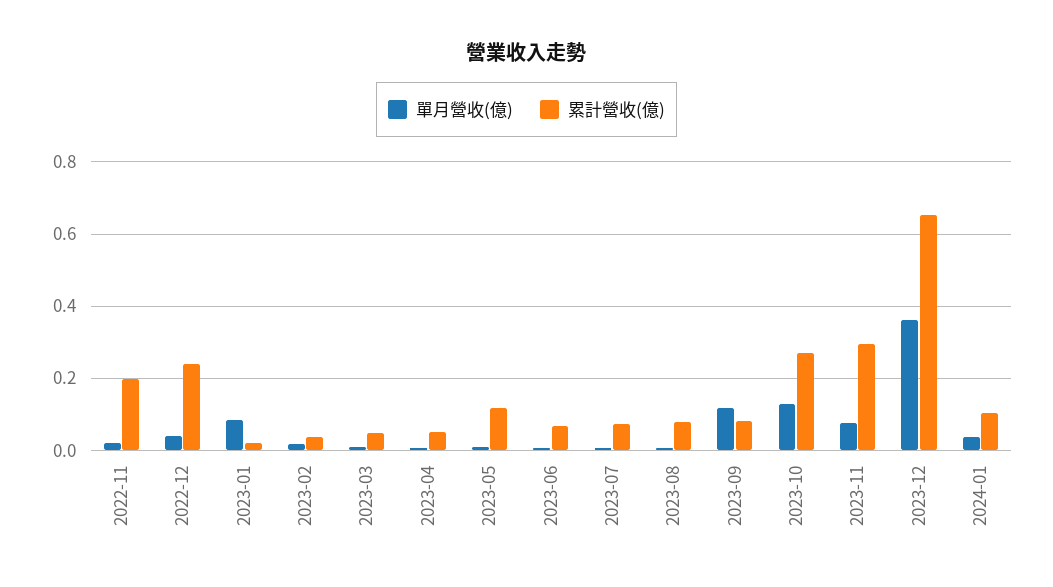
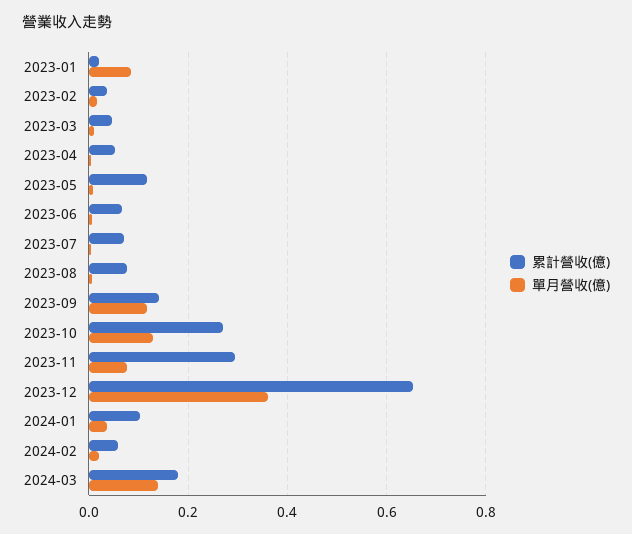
單月營收(億), 2022-11: 0.02 -> none
累計營收(億), 2022-11: 0.2 -> none
單月營收(億), 2022-12: 0.04 -> none
累計營收(億), 2022-12: 0.24 -> none
累計營收(億), 2023-09: 0.08 -> 0.14
累計營收(億), 2024-02: none -> 0.06
單月營收(億), 2024-02: none -> 0.02
累計營收(億), 2024-03: none -> 0.18
單月營收(億), 2024-03: none -> 0.14

